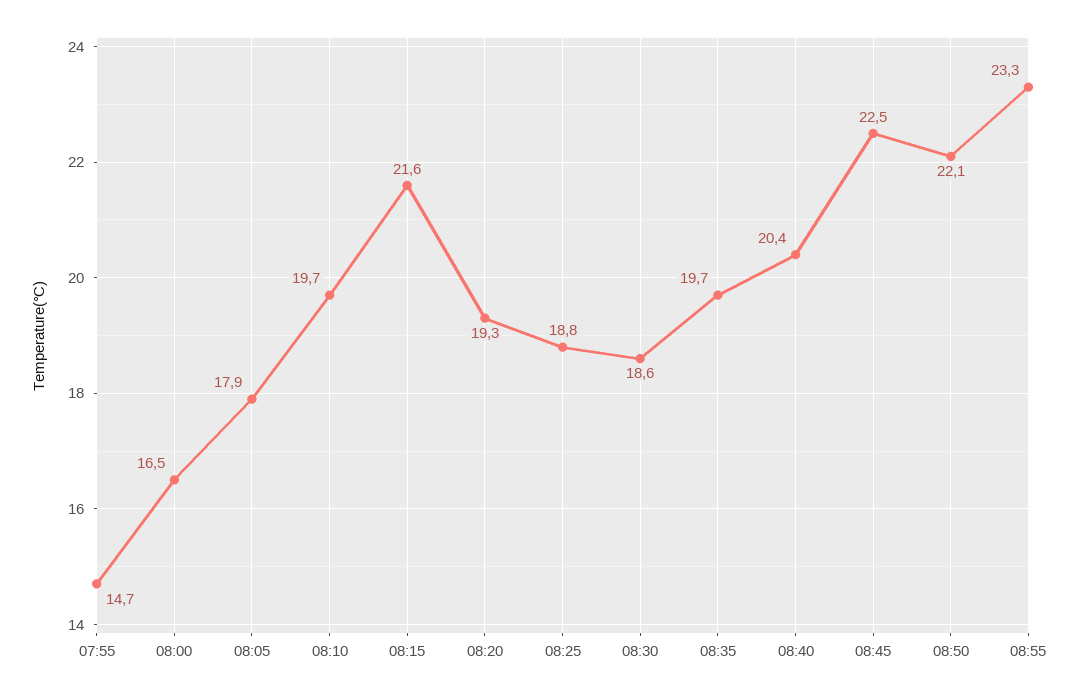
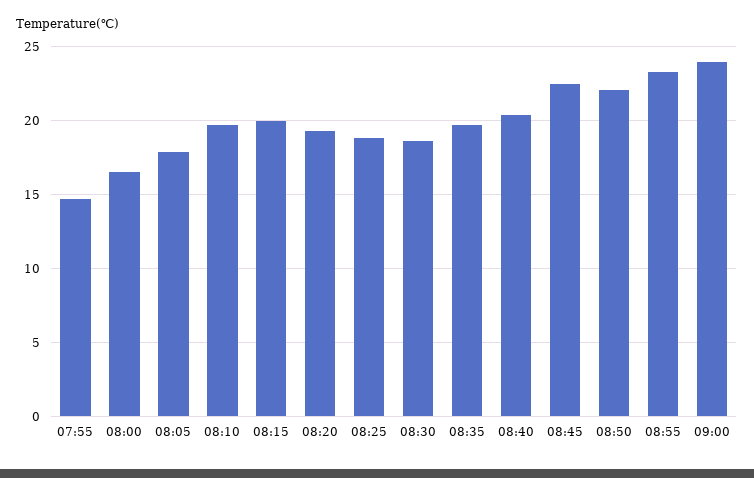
08:15: 21.6 -> 20
09:00: none -> 24

